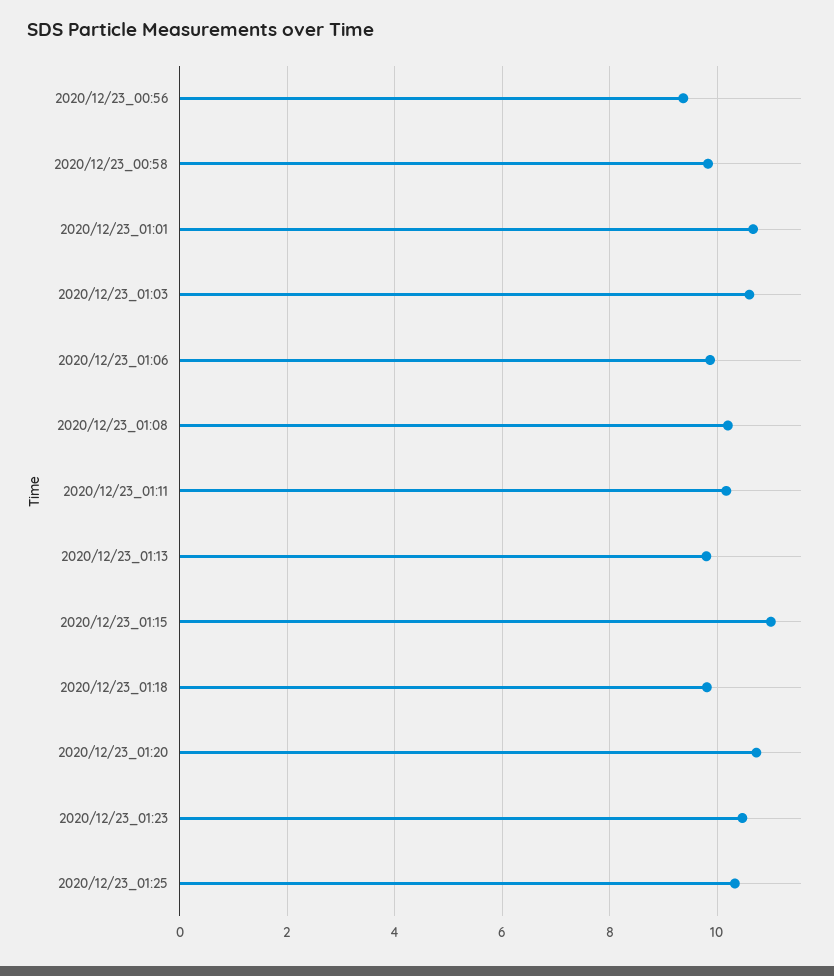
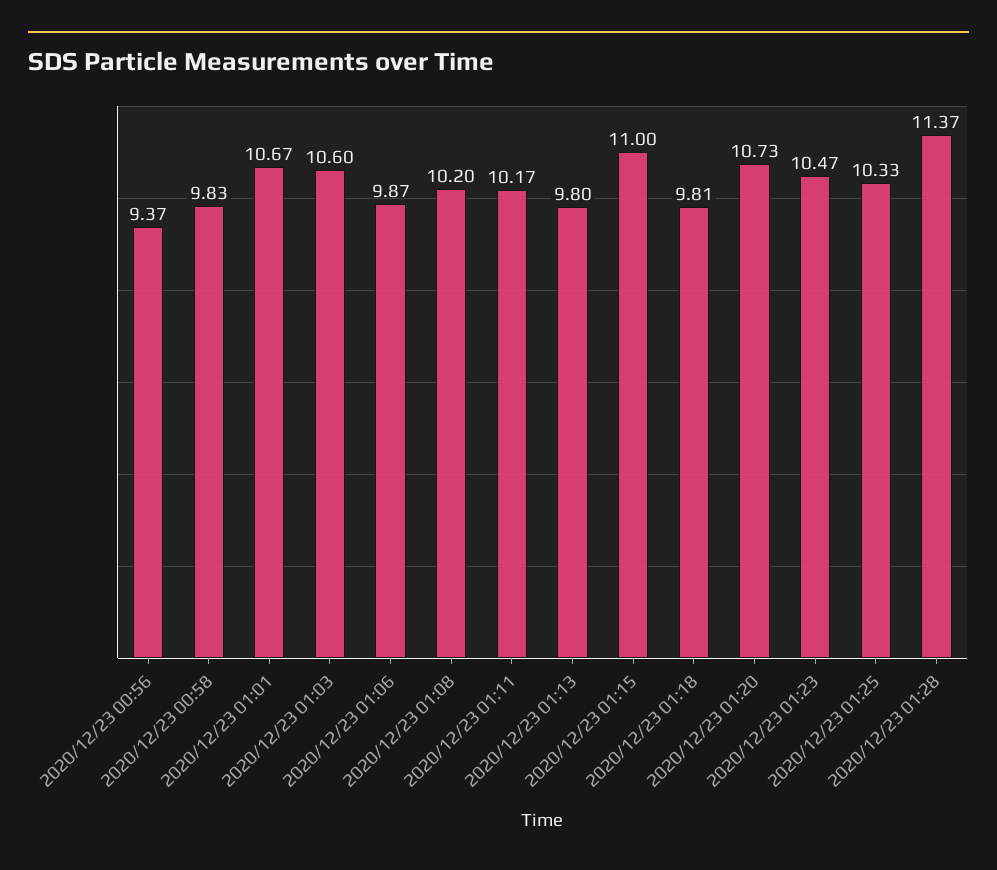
2020/12/23 01:28: none -> 11.37

